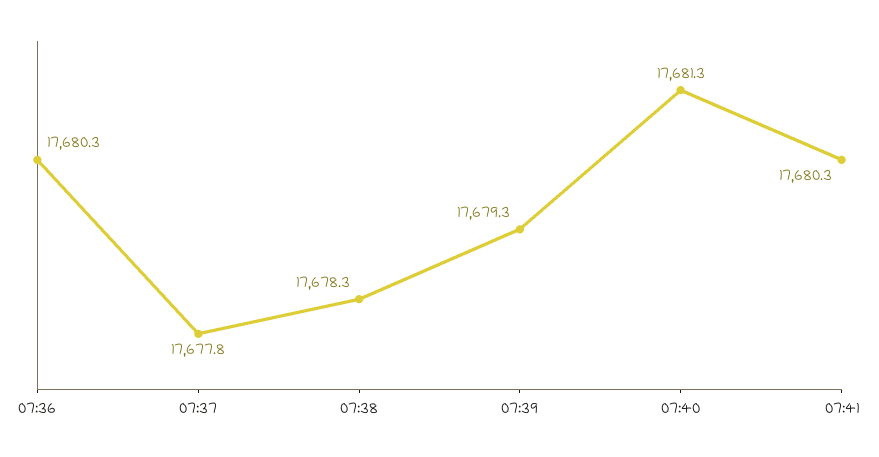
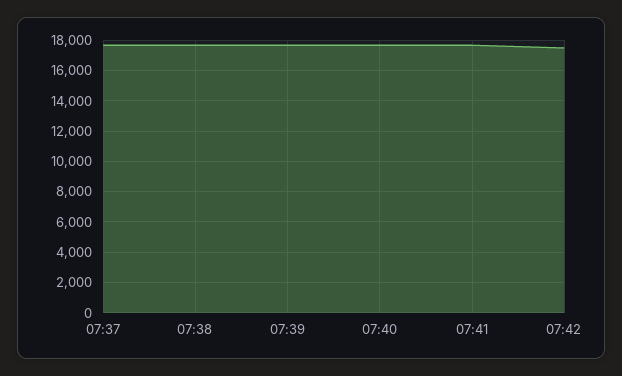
07:36: 17680.3 -> none
07:42: none -> 17500

